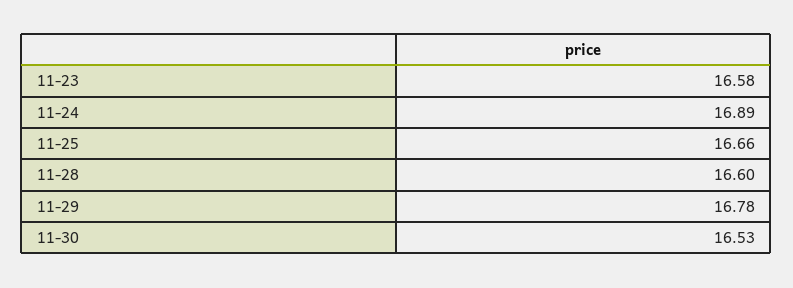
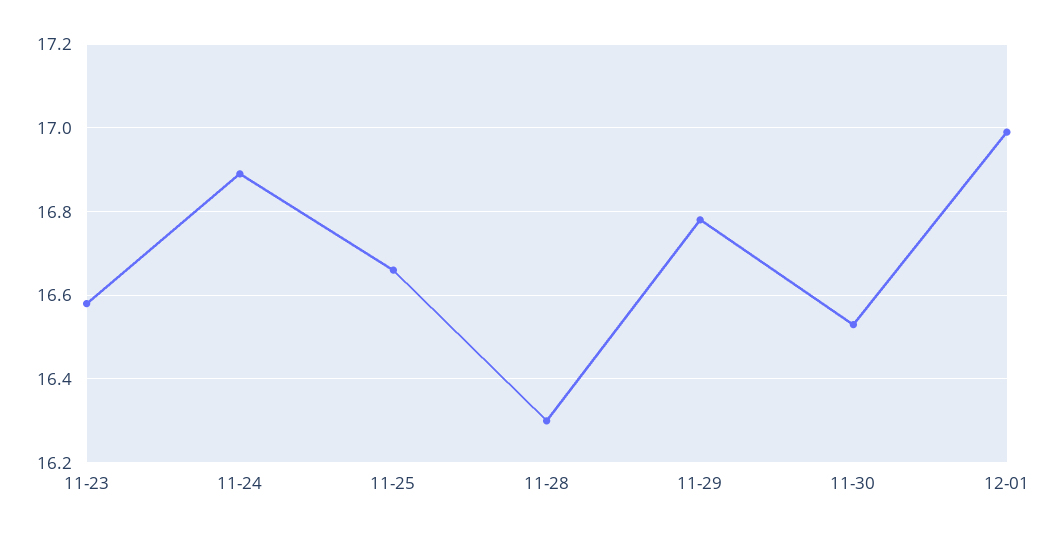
11-28: 16.6 -> 16.3
12-01: none -> 17

